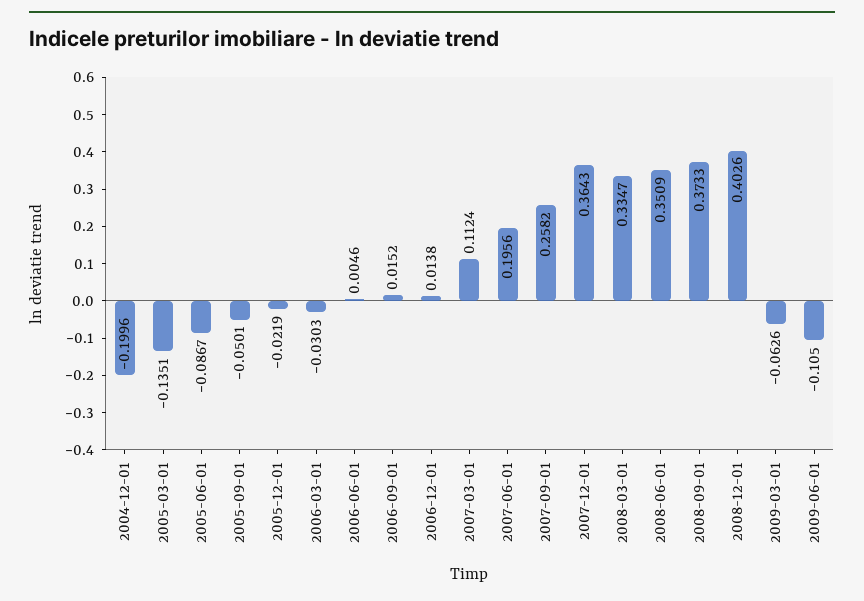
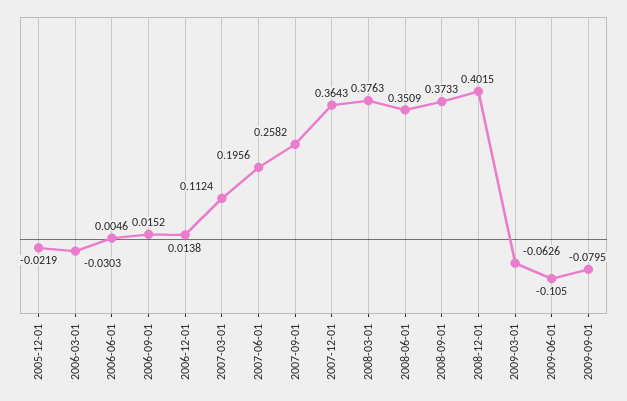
2004-12-01: -0.1996 -> none
2005-03-01: -0.1351 -> none
2005-06-01: -0.0867 -> none
2005-09-01: -0.0501 -> none
2008-03-01: 0.3347 -> 0.3763
2008-12-01: 0.4026 -> 0.4015
2009-09-01: none -> -0.0795

